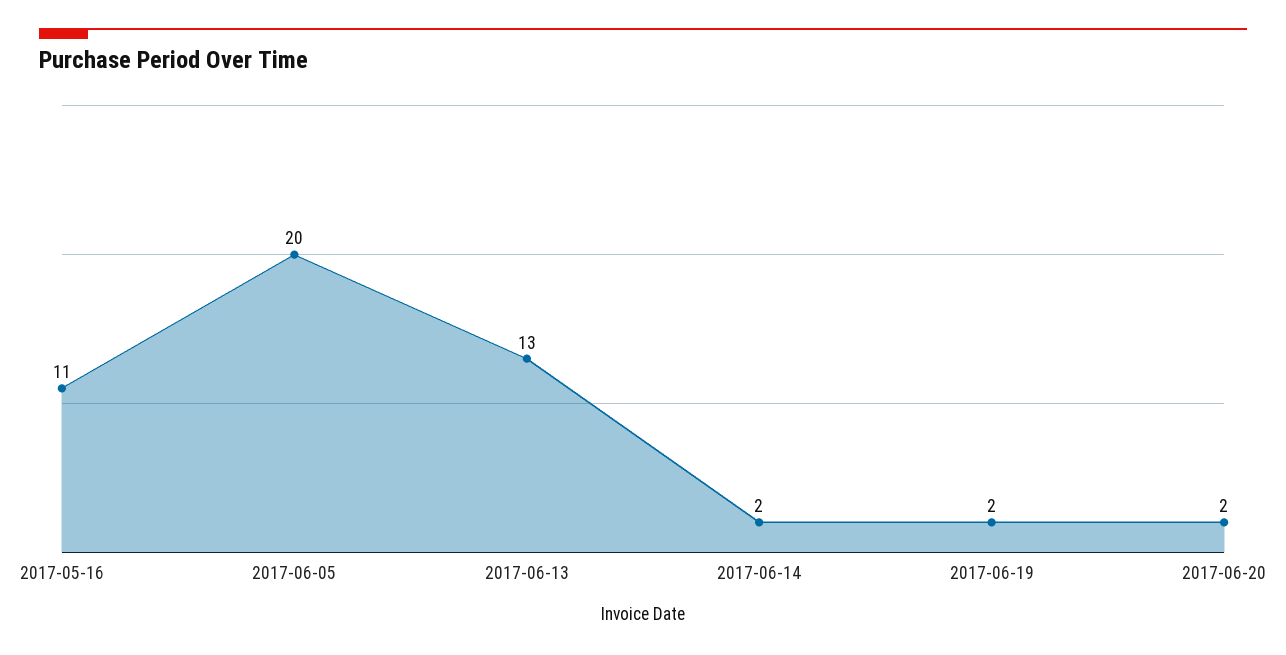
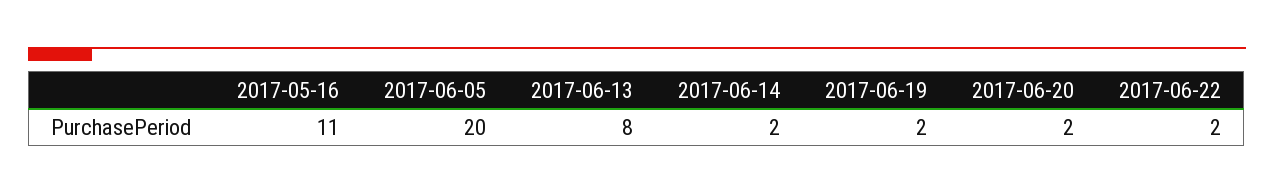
2017-06-13: 13 -> 8
2017-06-22: none -> 2

